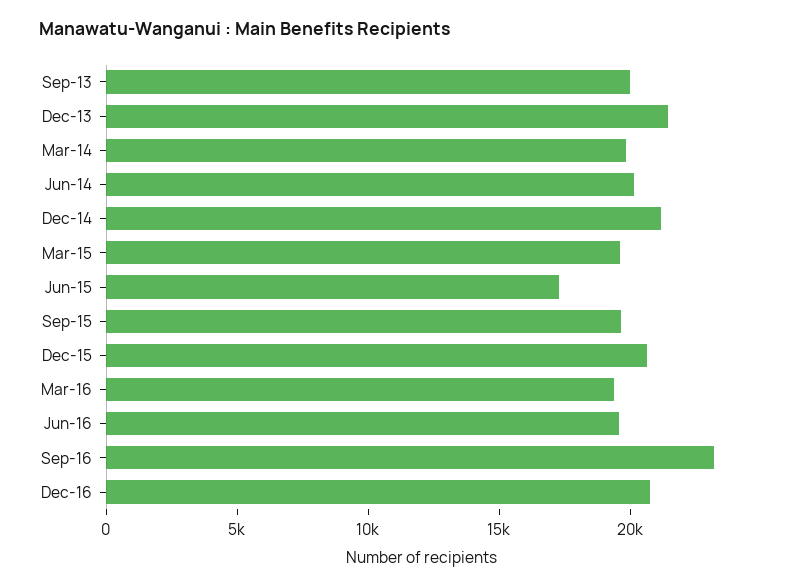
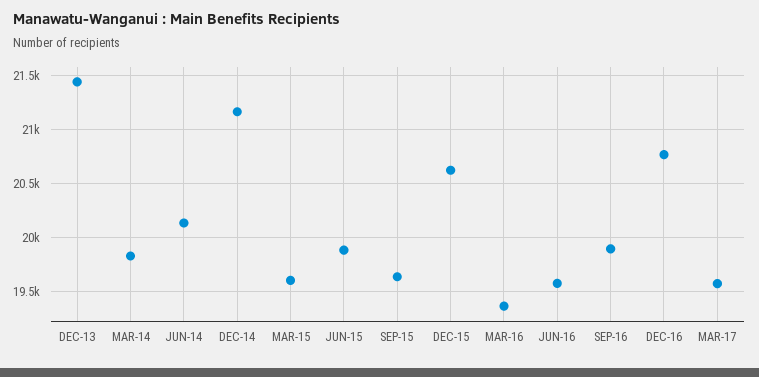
Sep-13: 20000 -> none
Jun-15: 17000 -> 19900
Sep-16: 23000 -> 19900
MAR-17: none -> 19600

